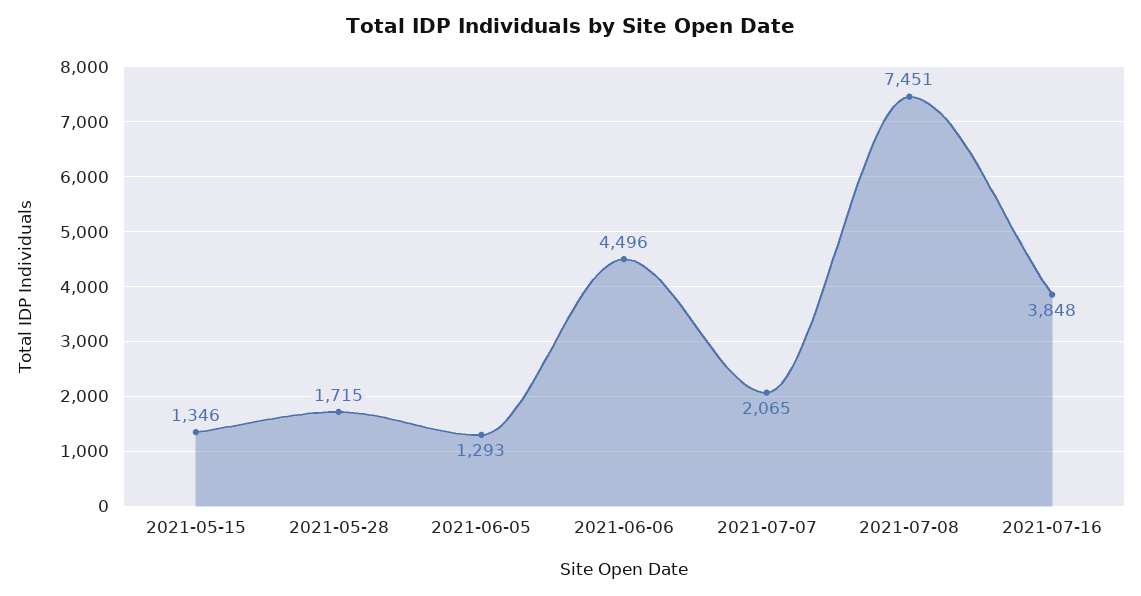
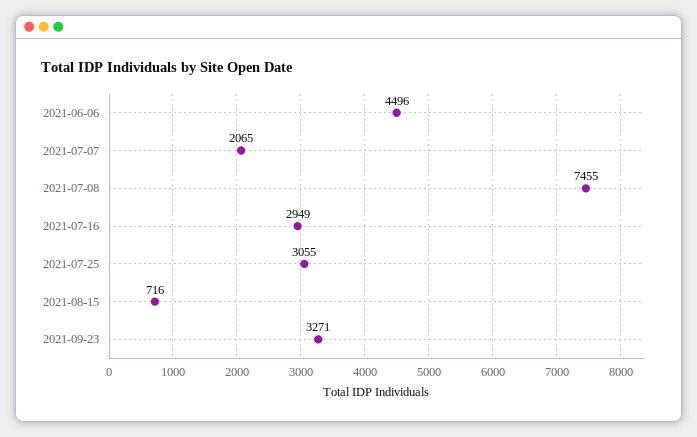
2021-05-15: 1346 -> none
2021-05-28: 1715 -> none
2021-06-05: 1293 -> none
2021-07-08: 7451 -> 7455
2021-07-16: 3848 -> 2949
2021-07-25: none -> 3055
2021-08-15: none -> 716
2021-09-23: none -> 3271

